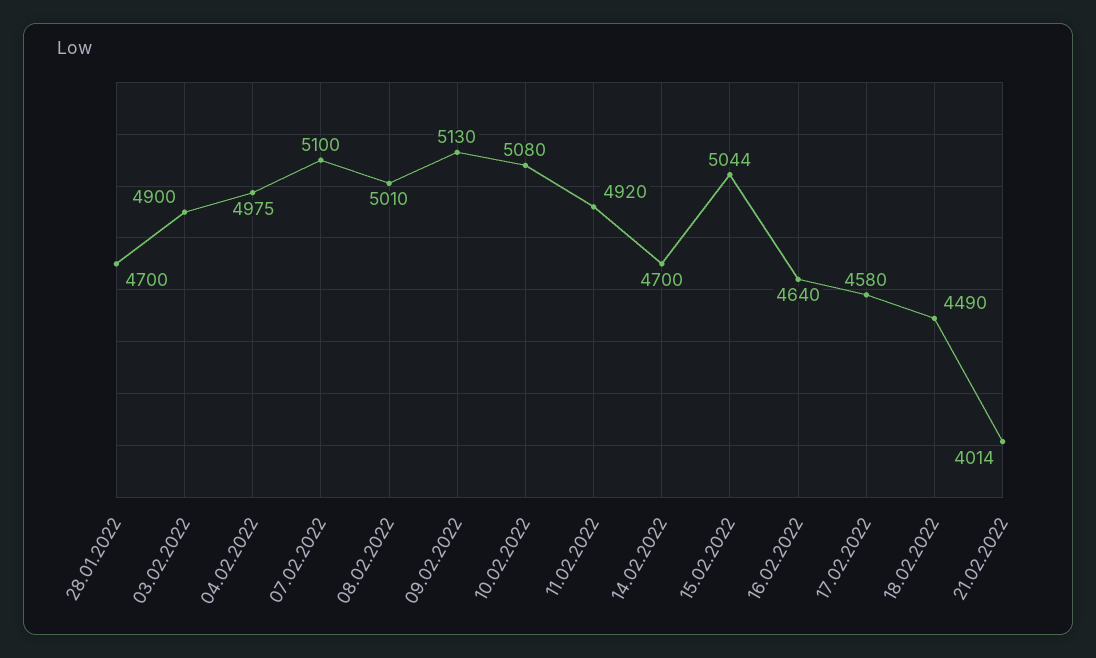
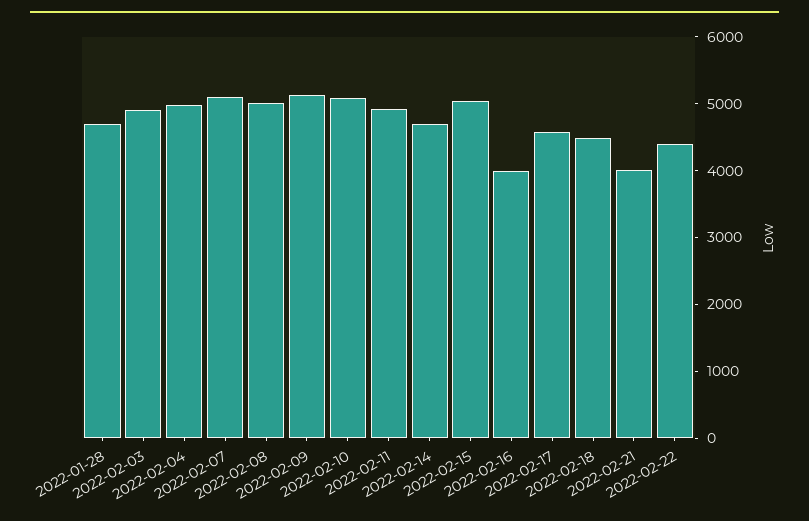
16.02.2022: 4640 -> 4000
2022-02-22: none -> 4400

